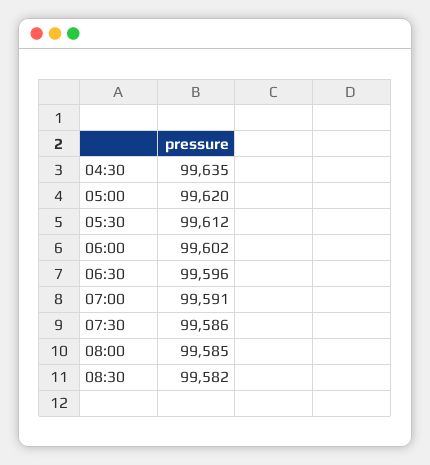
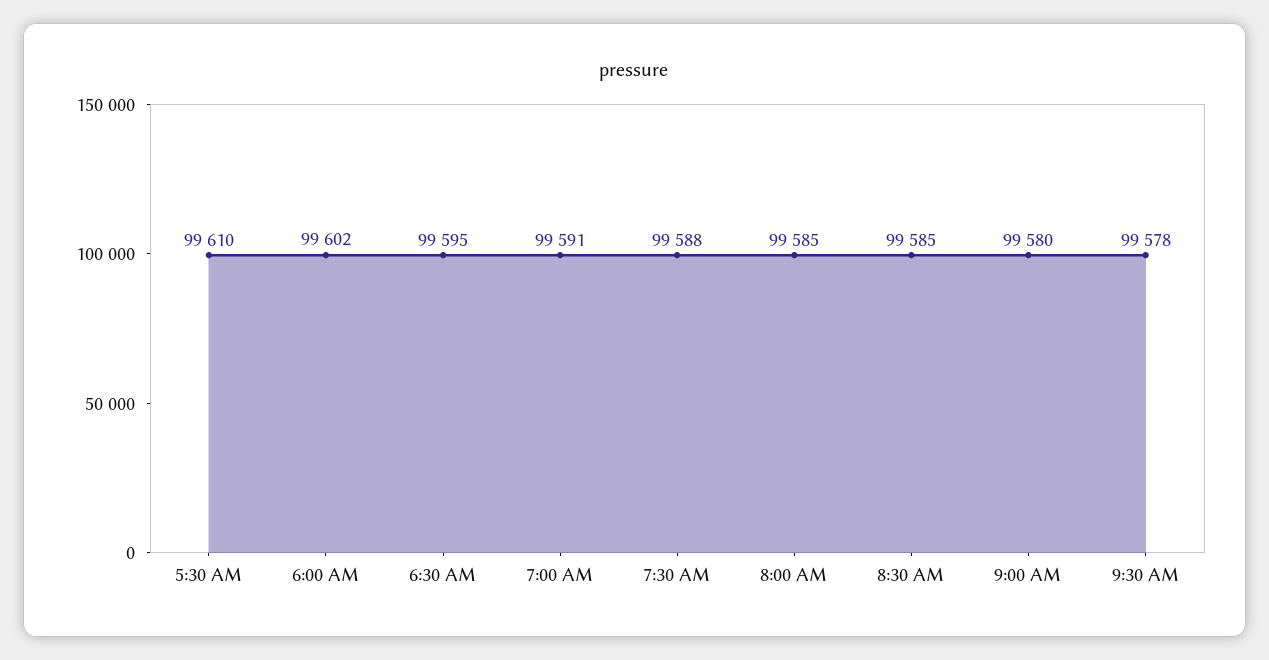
04:30: 99635 -> none
05:00: 99620 -> none
05:30: 99612 -> 99610
06:30: 99596 -> 99595
07:30: 99586 -> 99588
08:30: 99582 -> 99585
9:00 AM: none -> 99580
9:30 AM: none -> 99578

